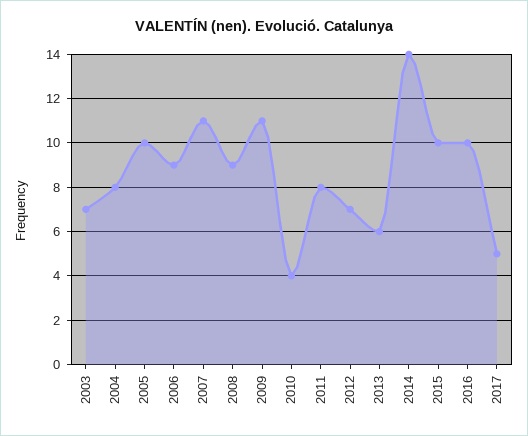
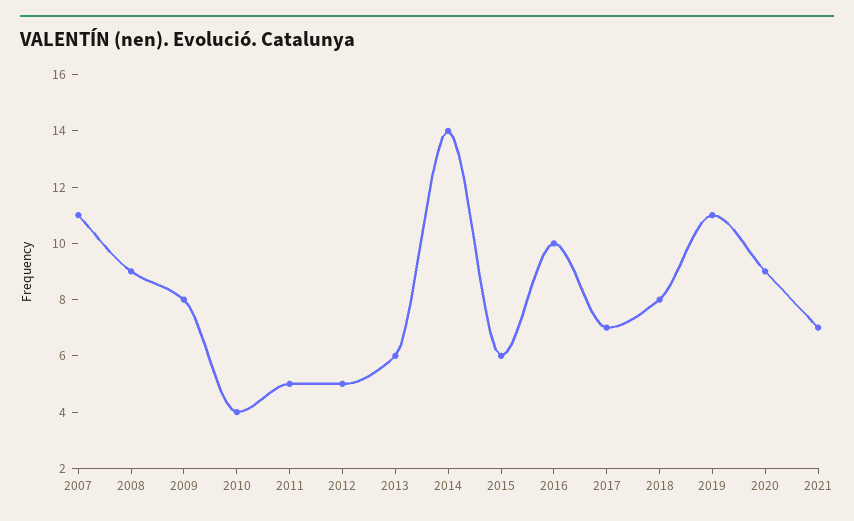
2003: 7 -> none
2004: 8 -> none
2005: 10 -> none
2006: 9 -> none
2009: 11 -> 8
2011: 8 -> 5
2012: 7 -> 5
2015: 10 -> 6
2017: 5 -> 7
2018: none -> 8
2019: none -> 11
2020: none -> 9
2021: none -> 7

